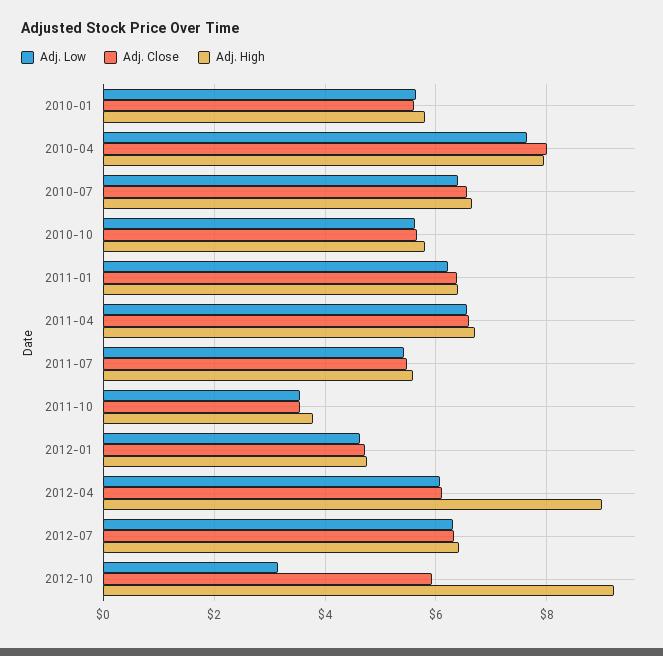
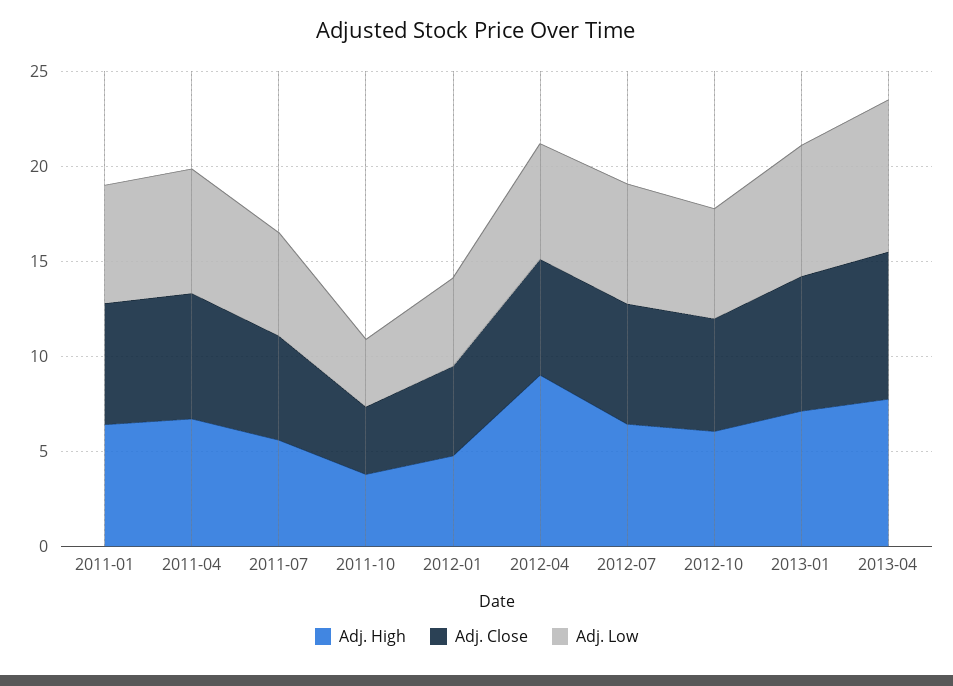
Adj. Low, 2010-01: 5.6 -> none
Adj. Close, 2010-01: 5.6 -> none
Adj. High, 2010-01: 5.8 -> none
Adj. Low, 2010-04: 7.6 -> none
Adj. Close, 2010-04: 8 -> none
Adj. High, 2010-04: 8 -> none
Adj. Low, 2010-07: 6.4 -> none
Adj. Close, 2010-07: 6.6 -> none
Adj. High, 2010-07: 6.6 -> none
Adj. Low, 2010-10: 5.6 -> none
Adj. Close, 2010-10: 5.6 -> none
Adj. High, 2010-10: 5.8 -> none
Adj. Low, 2012-10: 3.2 -> 6
Adj. High, 2012-10: 9.2 -> 6
Adj. High, 2013-01: none -> 7
Adj. Close, 2013-01: none -> 7
Adj. Low, 2013-01: none -> 7
Adj. High, 2013-04: none -> 8
Adj. Close, 2013-04: none -> 8
Adj. Low, 2013-04: none -> 8

